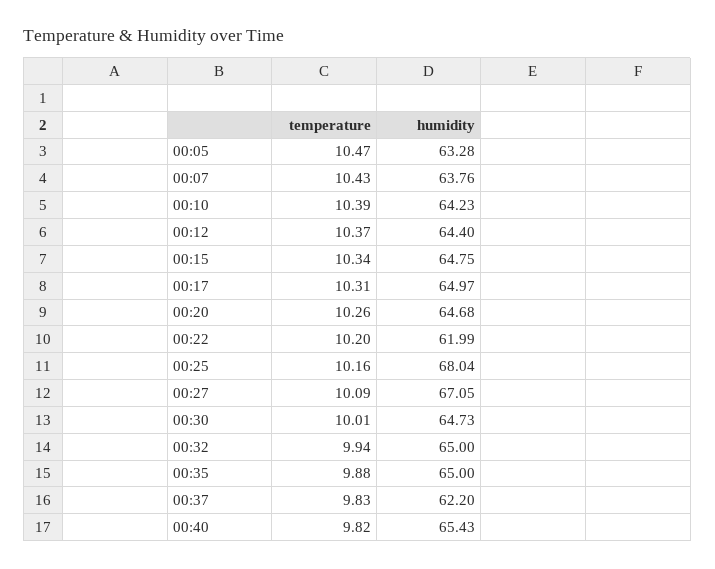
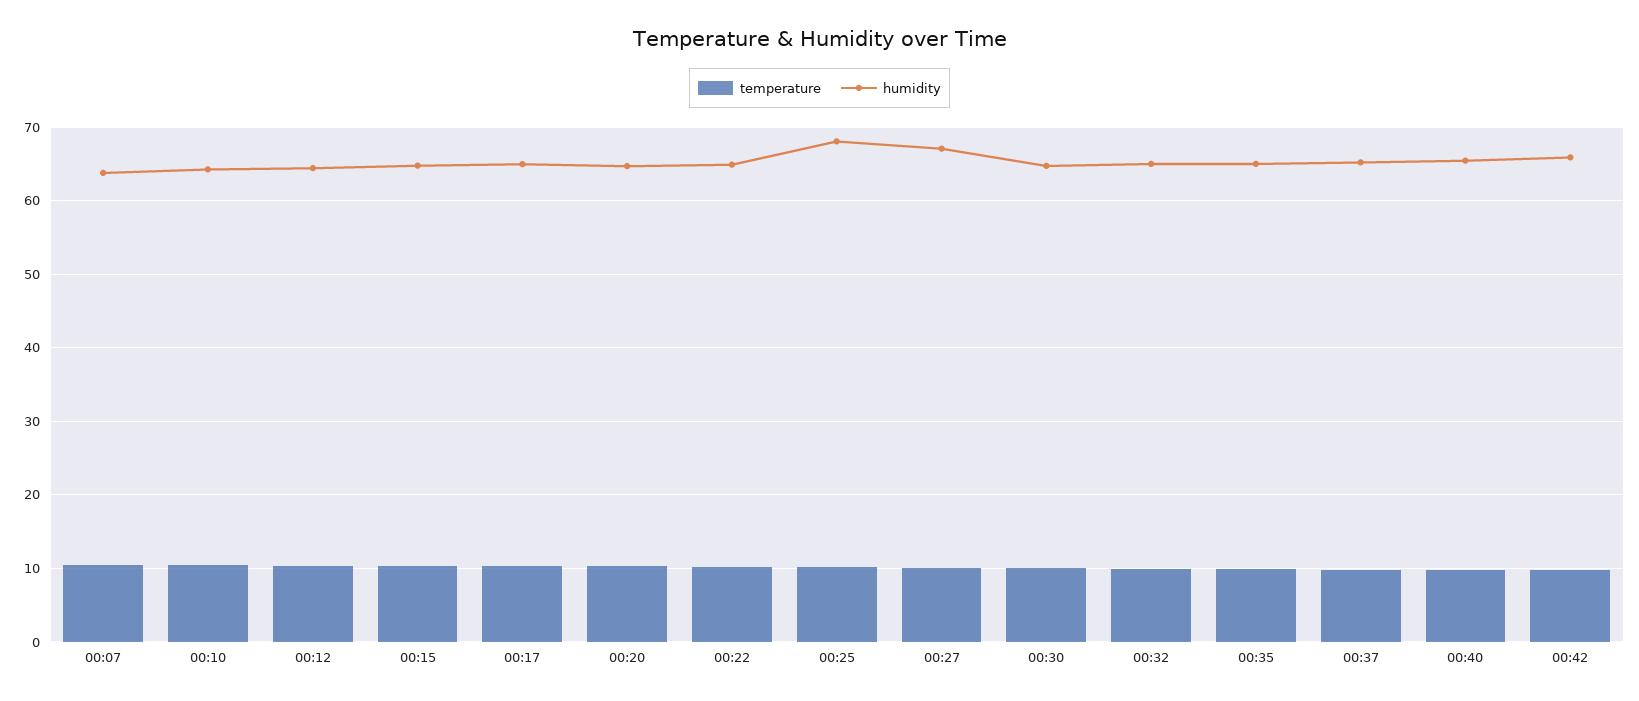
temperature, 00:05: 10.47 -> none
humidity, 00:05: 63.28 -> none
humidity, 00:22: 61.99 -> 65
humidity, 00:37: 62.2 -> 65
temperature, 00:42: none -> 10
humidity, 00:42: none -> 66

